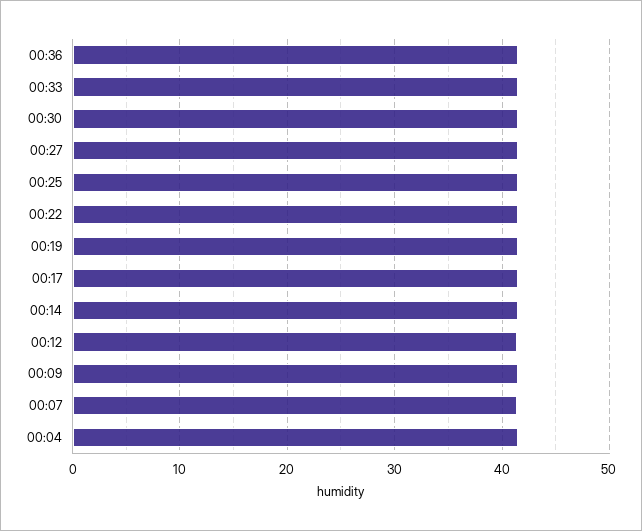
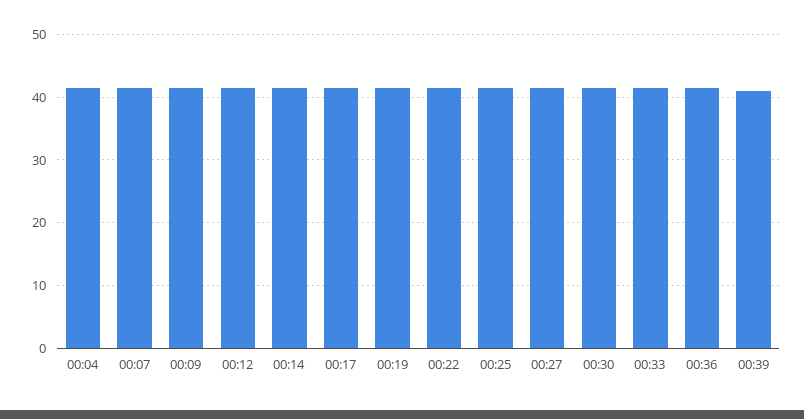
00:39: none -> 41

